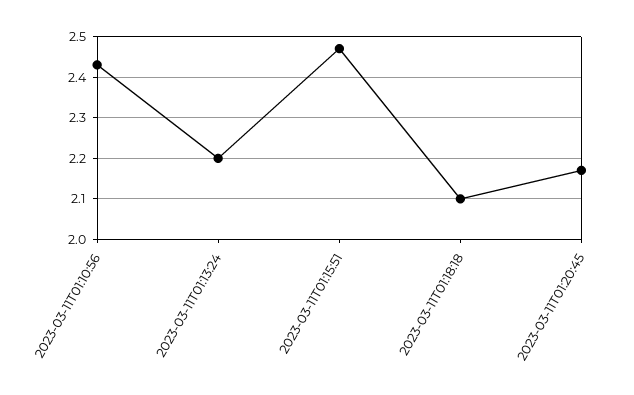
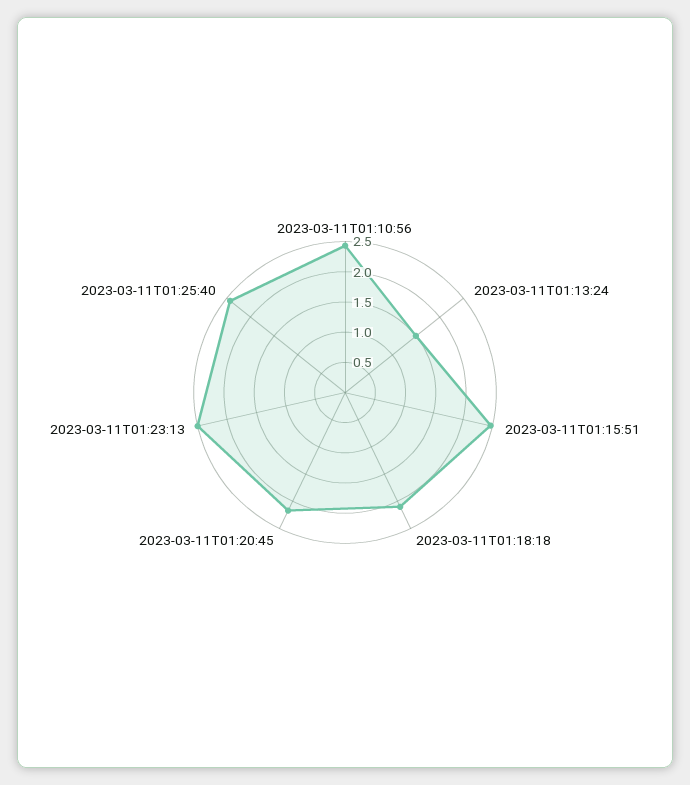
2023-03-11T01:13:24: 2.2 -> 1.5
2023-03-11T01:23:13: none -> 2.5
2023-03-11T01:25:40: none -> 2.5

